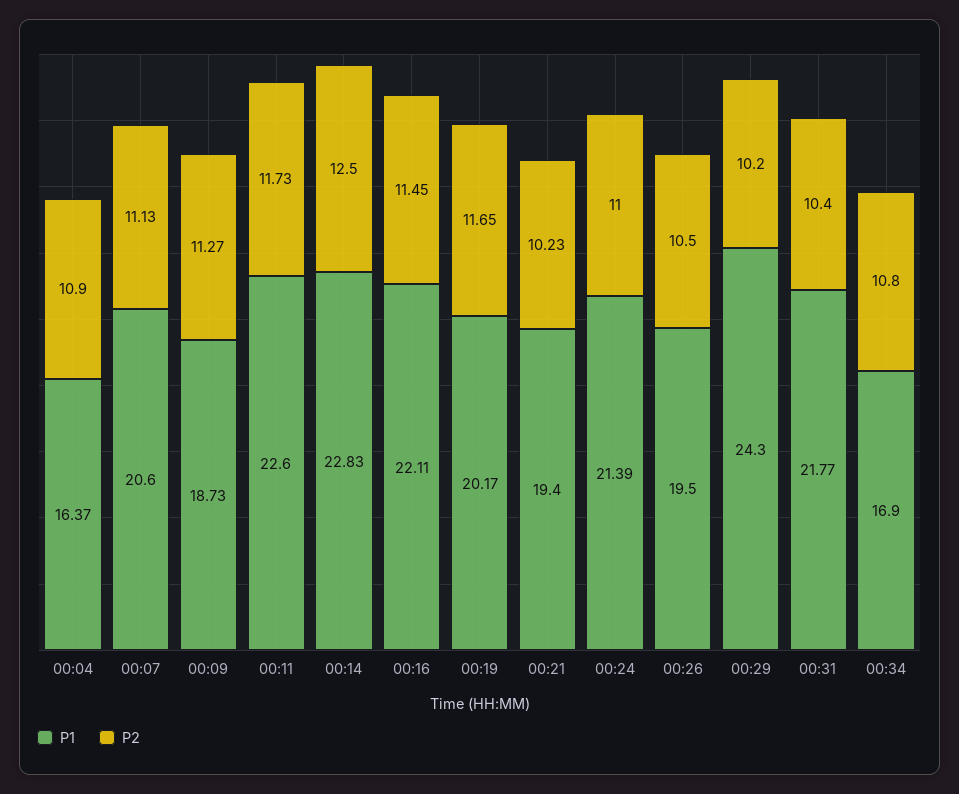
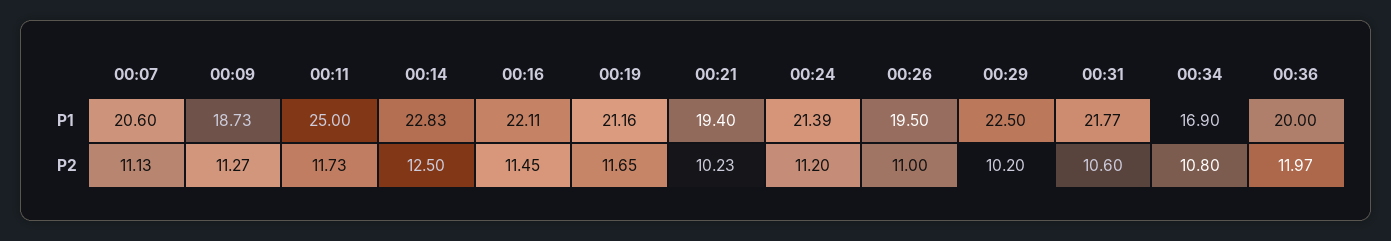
P1, 00:04: 16.37 -> none
P2, 00:04: 10.9 -> none
P1, 00:11: 22.6 -> 25
P1, 00:19: 20.17 -> 21.16
P2, 00:24: 11 -> 11.2
P2, 00:26: 10.5 -> 11
P1, 00:29: 24.3 -> 22.5
P2, 00:31: 10.4 -> 10.6
P1, 00:36: none -> 20
P2, 00:36: none -> 11.97

